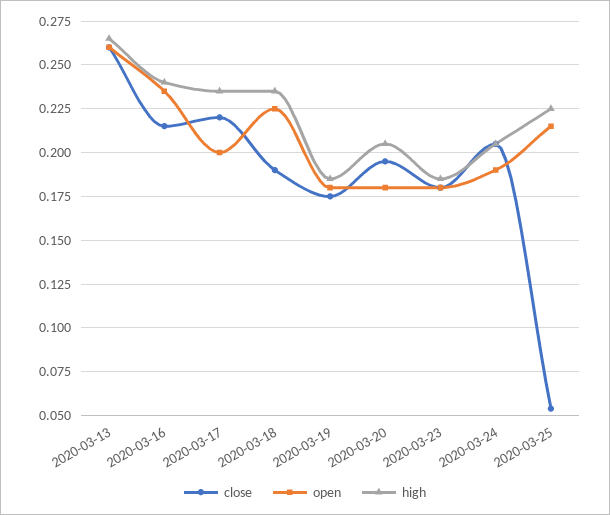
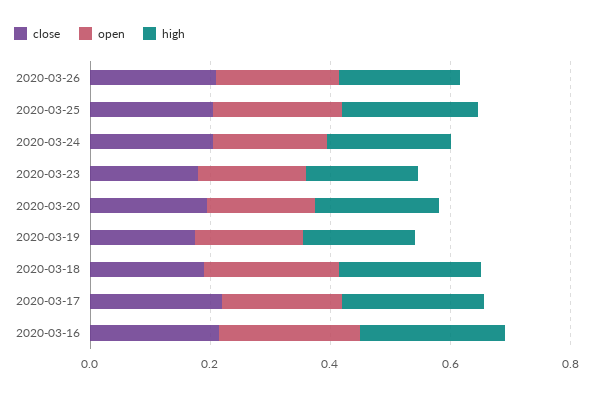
close, 2020-03-13: 0.26 -> none
open, 2020-03-13: 0.26 -> none
high, 2020-03-13: 0.265 -> none
close, 2020-03-25: 0.055 -> 0.2
close, 2020-03-26: none -> 0.2
open, 2020-03-26: none -> 0.2
high, 2020-03-26: none -> 0.2

